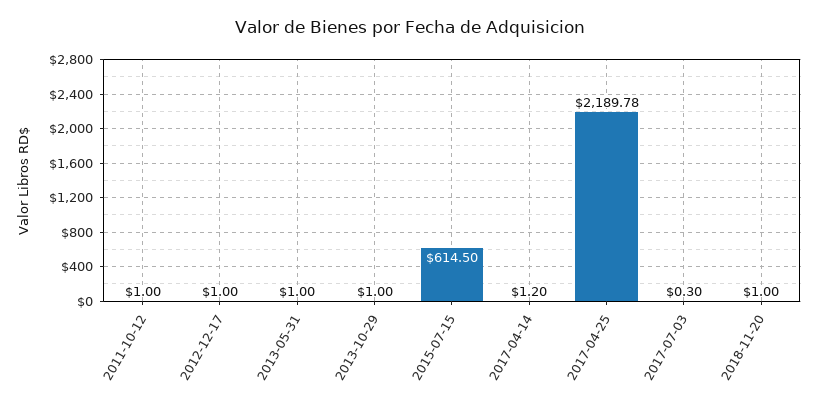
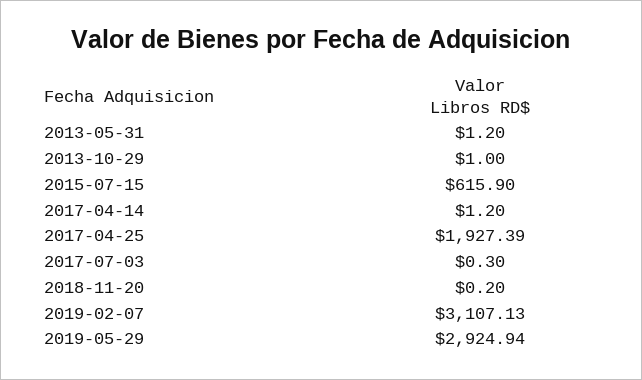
2011-10-12: 1 -> none
2012-12-17: 1 -> none
2013-05-31: 1 -> 1.2
2015-07-15: 614.5 -> 615.9
2017-04-25: 2189.78 -> 1927.39
2018-11-20: 1 -> 0.2
2019-02-07: none -> 3107.13
2019-05-29: none -> 2924.94

